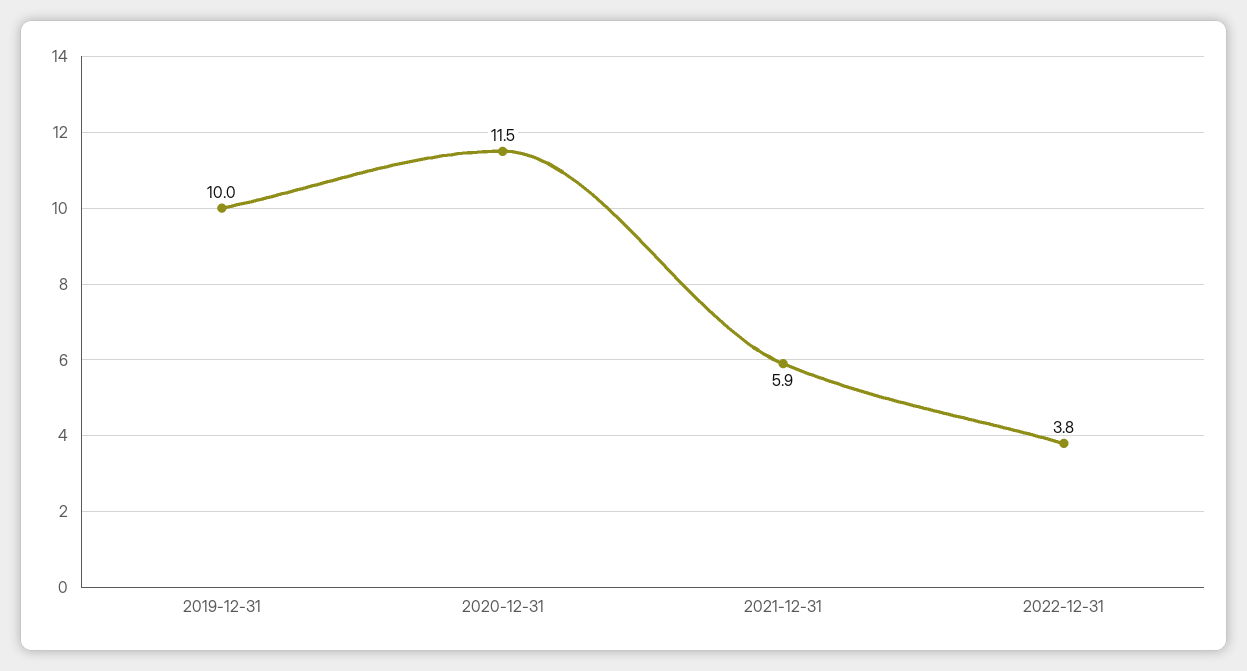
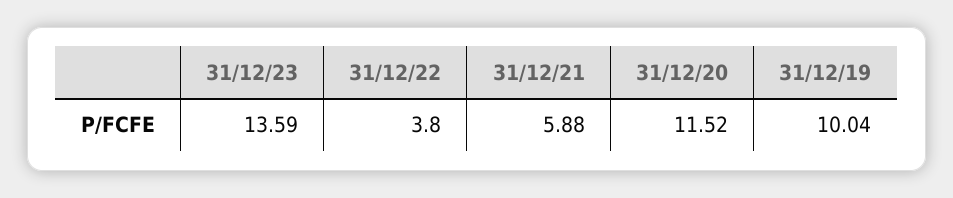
31/12/23: none -> 13.59

